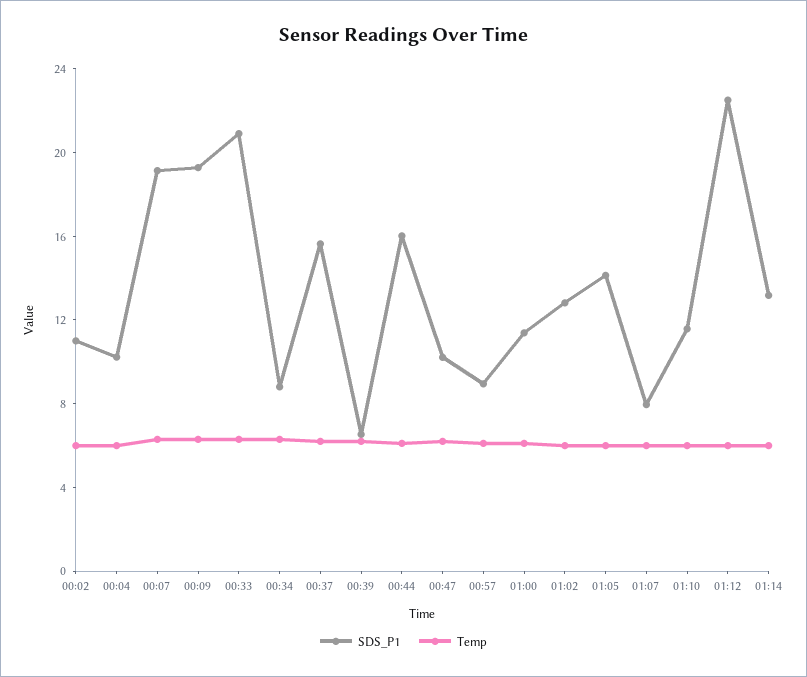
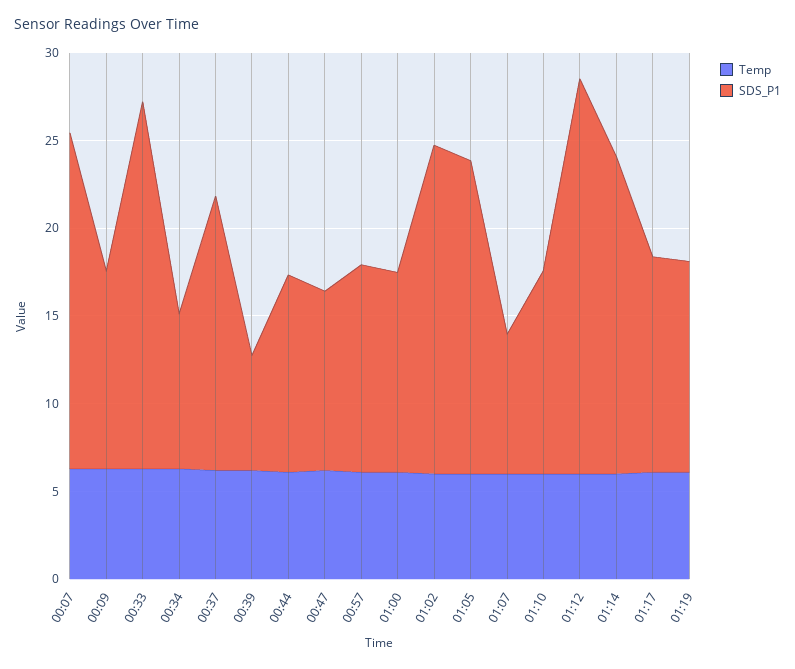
SDS_P1, 00:02: 11 -> none
Temp, 00:02: 6 -> none
SDS_P1, 00:04: 10 -> none
Temp, 00:04: 6 -> none
SDS_P1, 00:09: 19 -> 11
SDS_P1, 00:44: 16 -> 11
SDS_P1, 00:57: 9 -> 12
SDS_P1, 01:02: 13 -> 19
SDS_P1, 01:05: 14 -> 18
SDS_P1, 01:14: 13 -> 18
Temp, 01:17: none -> 6
SDS_P1, 01:17: none -> 12
Temp, 01:19: none -> 6
SDS_P1, 01:19: none -> 12

